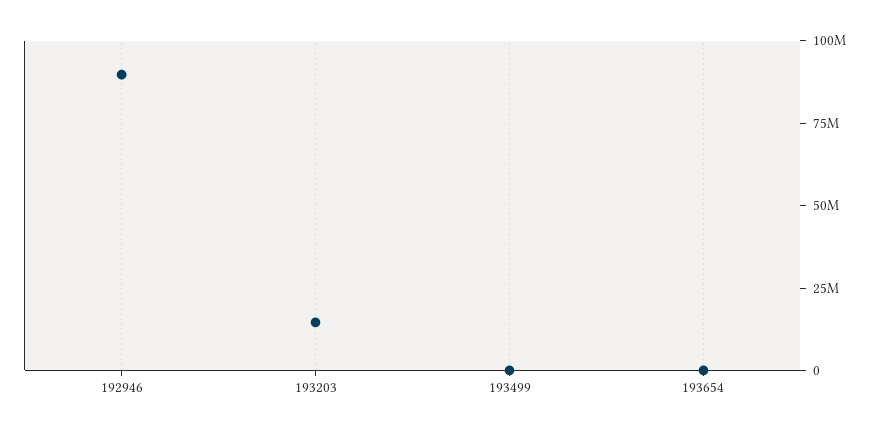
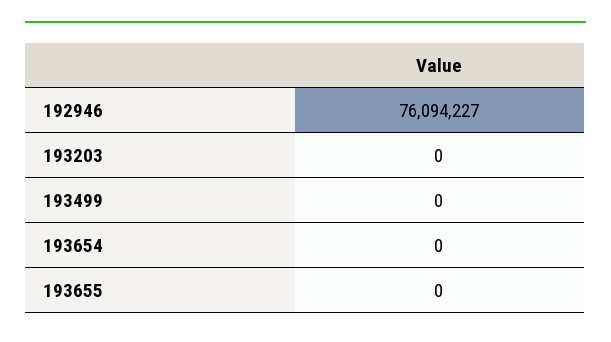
192946: 90000000 -> 76094227
193203: 15000000 -> 0
193655: none -> 0

